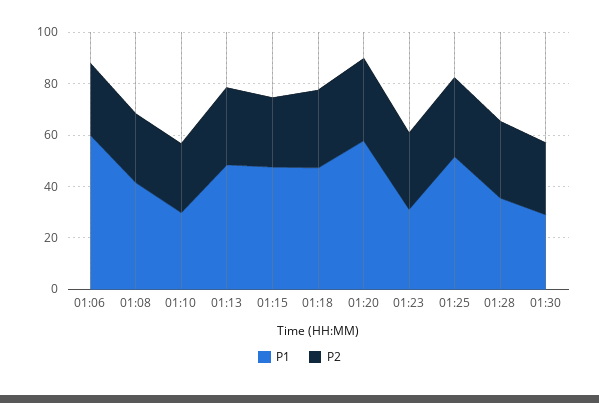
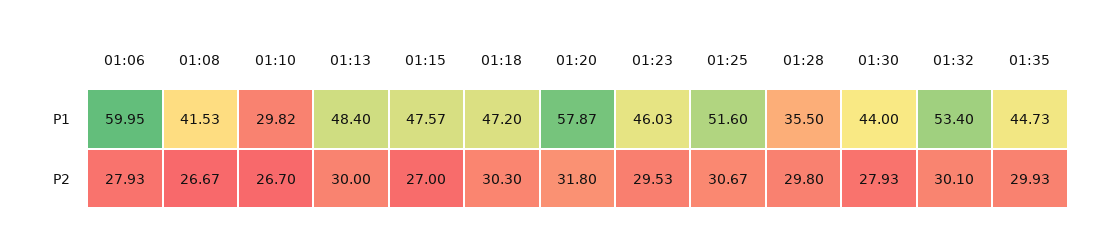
P1, 01:23: 30 -> 46.03
P1, 01:30: 30 -> 44
P1, 01:32: none -> 53.4
P1, 01:35: none -> 44.73
P2, 01:32: none -> 30.1
P2, 01:35: none -> 29.93

